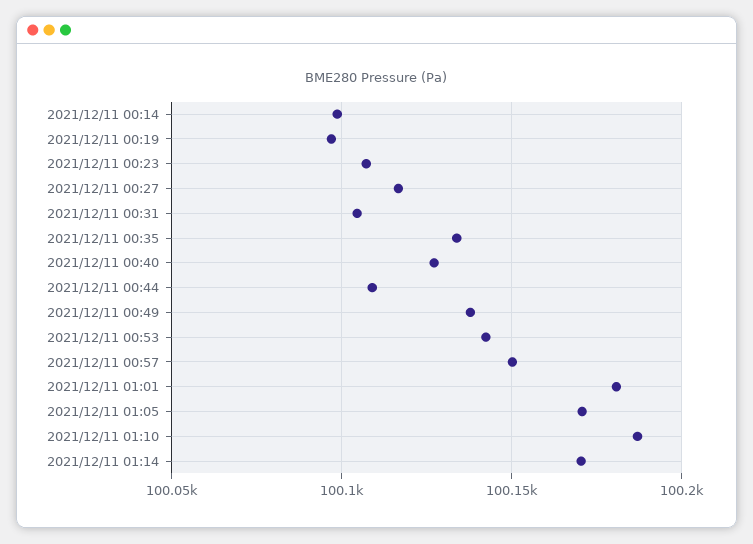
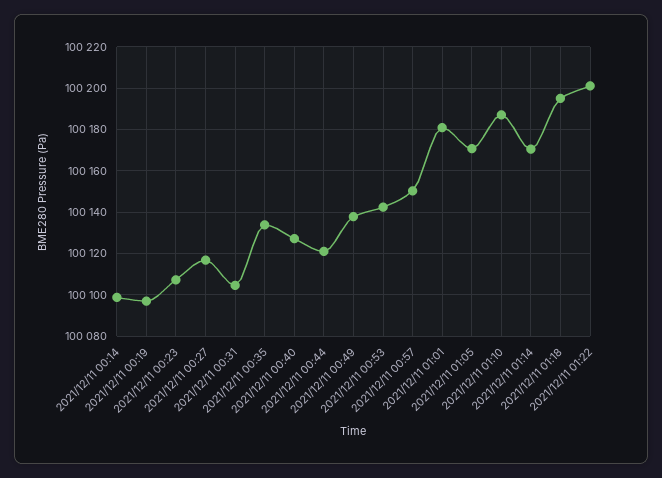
2021/12/11 00:44: 100110 -> 100120
2021/12/11 01:18: none -> 100195
2021/12/11 01:22: none -> 100200

